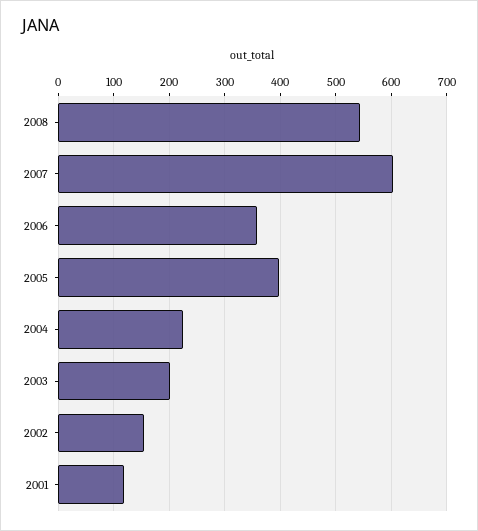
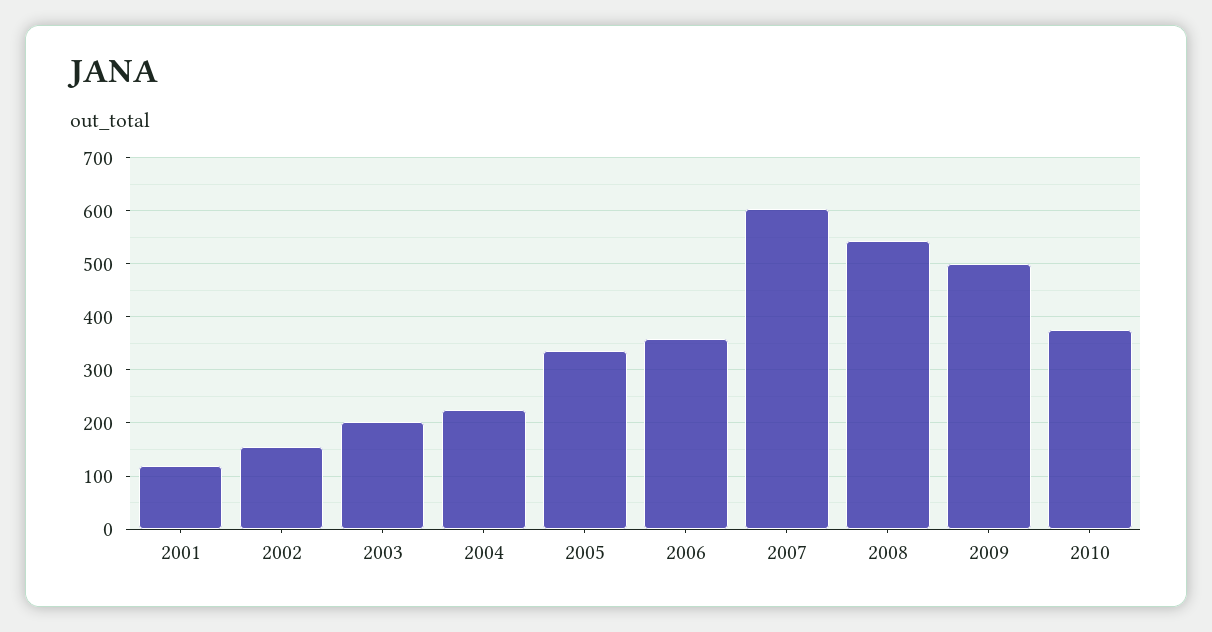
2005: 400 -> 340
2009: none -> 500
2010: none -> 380

